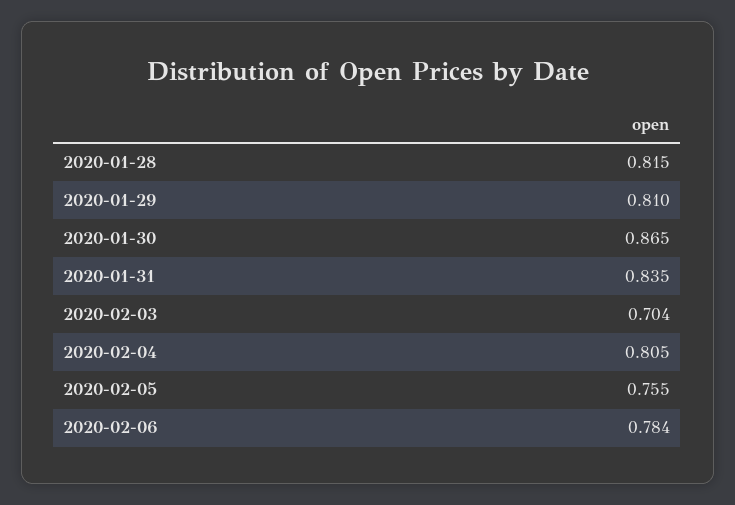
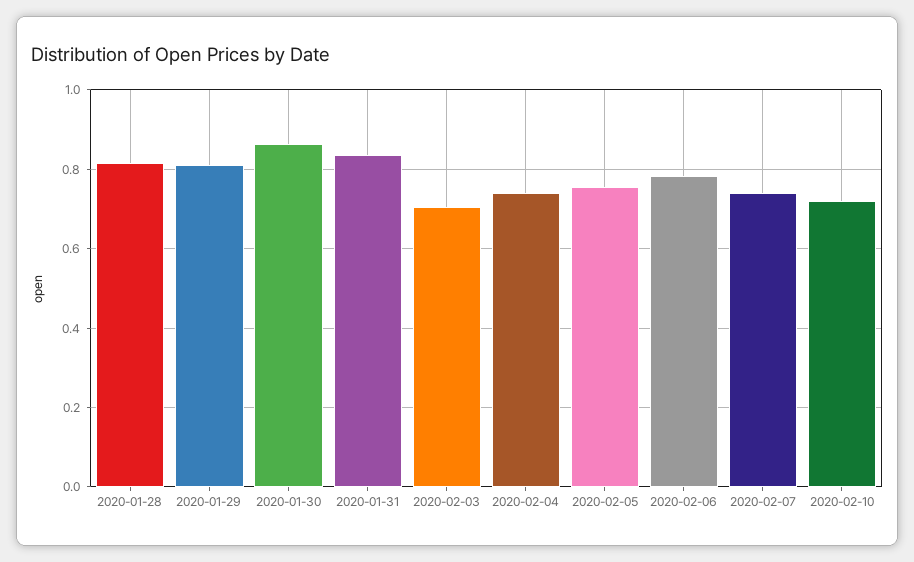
2020-02-04: 0.805 -> 0.74
2020-02-07: none -> 0.74
2020-02-10: none -> 0.72

